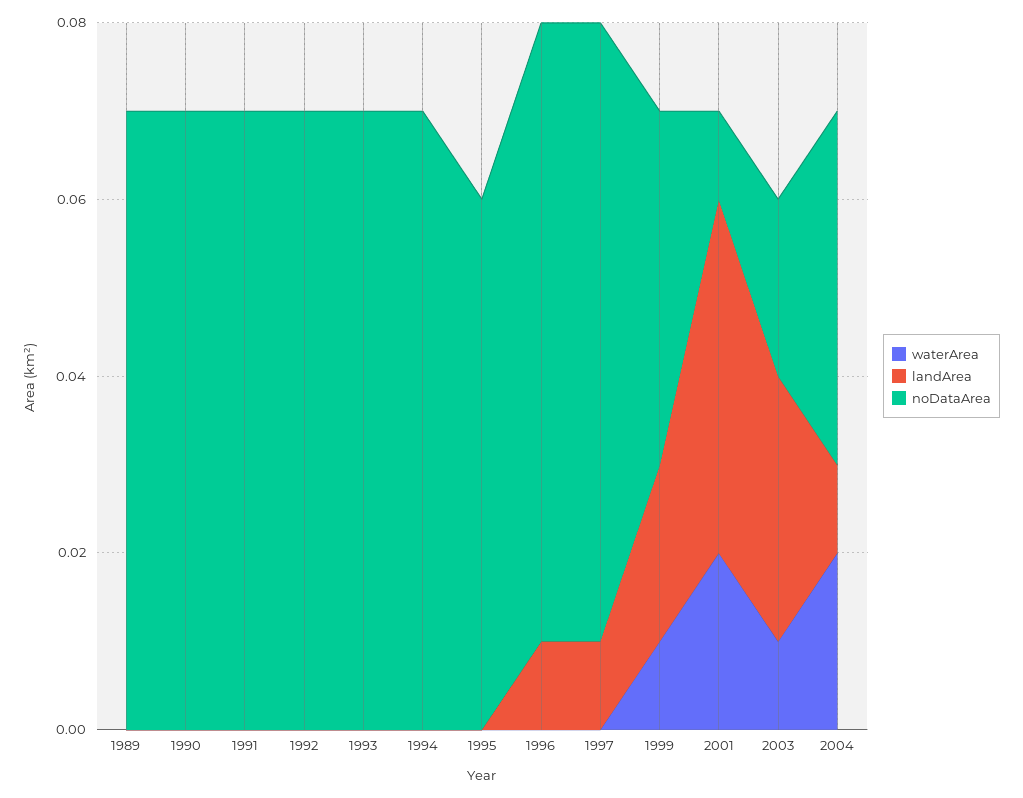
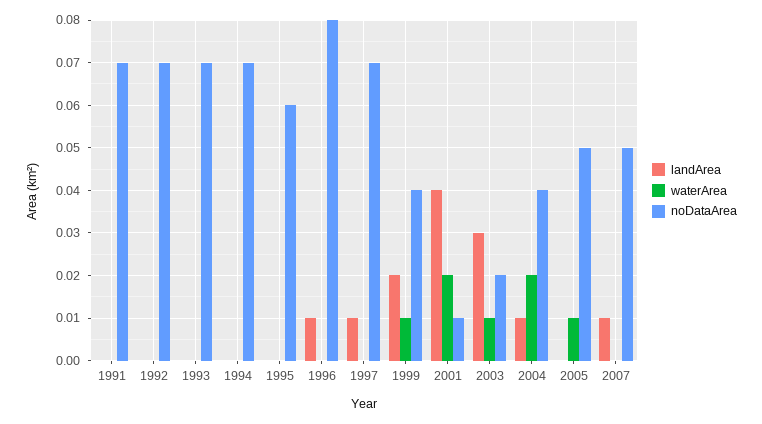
waterArea, 1989: 0 -> none
landArea, 1989: 0 -> none
noDataArea, 1989: 0.07 -> none
waterArea, 1990: 0 -> none
landArea, 1990: 0 -> none
noDataArea, 1990: 0.07 -> none
noDataArea, 1996: 0.07 -> 0.08
landArea, 2005: none -> 0
waterArea, 2005: none -> 0.01
noDataArea, 2005: none -> 0.05
landArea, 2007: none -> 0.01
waterArea, 2007: none -> 0
noDataArea, 2007: none -> 0.05

